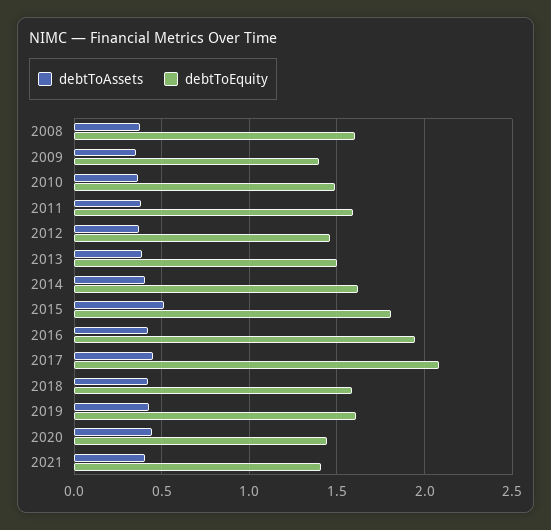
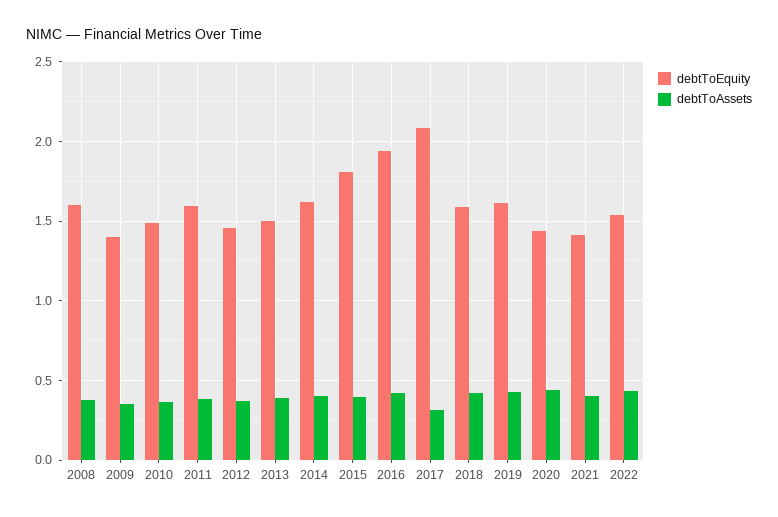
debtToAssets, 2015: 0.5 -> 0.4
debtToAssets, 2017: 0.45 -> 0.3
debtToEquity, 2022: none -> 1.55
debtToAssets, 2022: none -> 0.45

